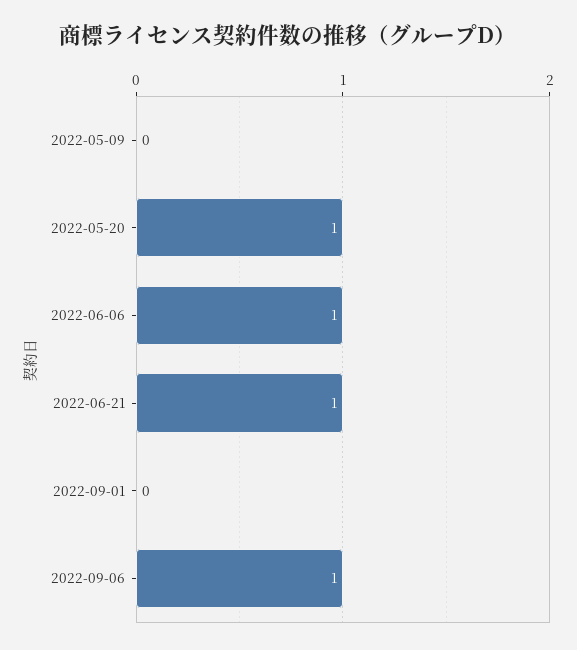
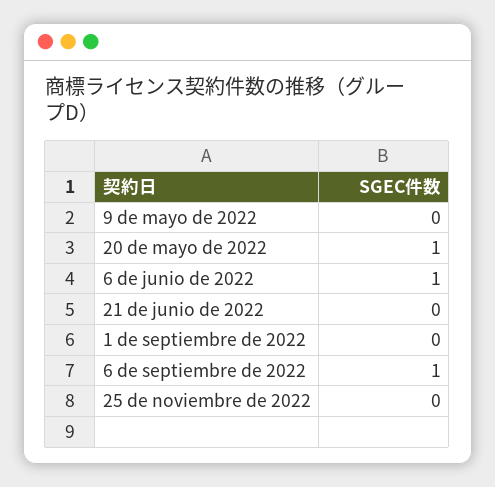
2022-06-21: 1 -> 0
25 de noviembre de 2022: none -> 0

